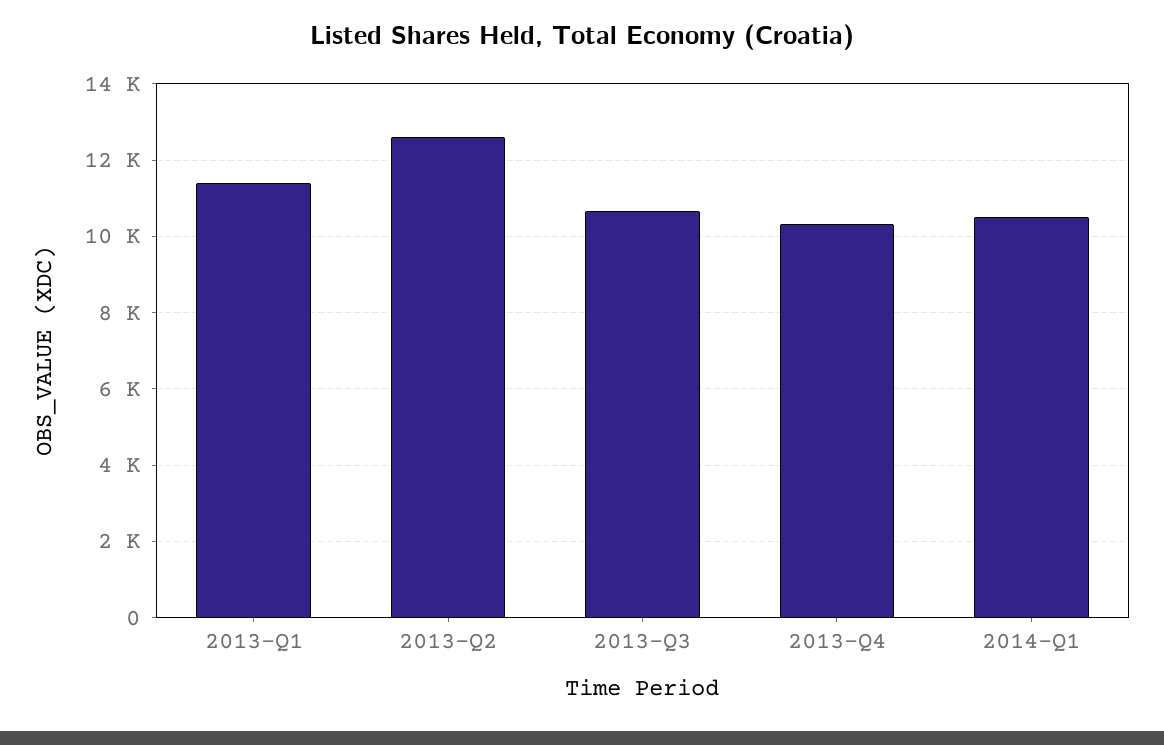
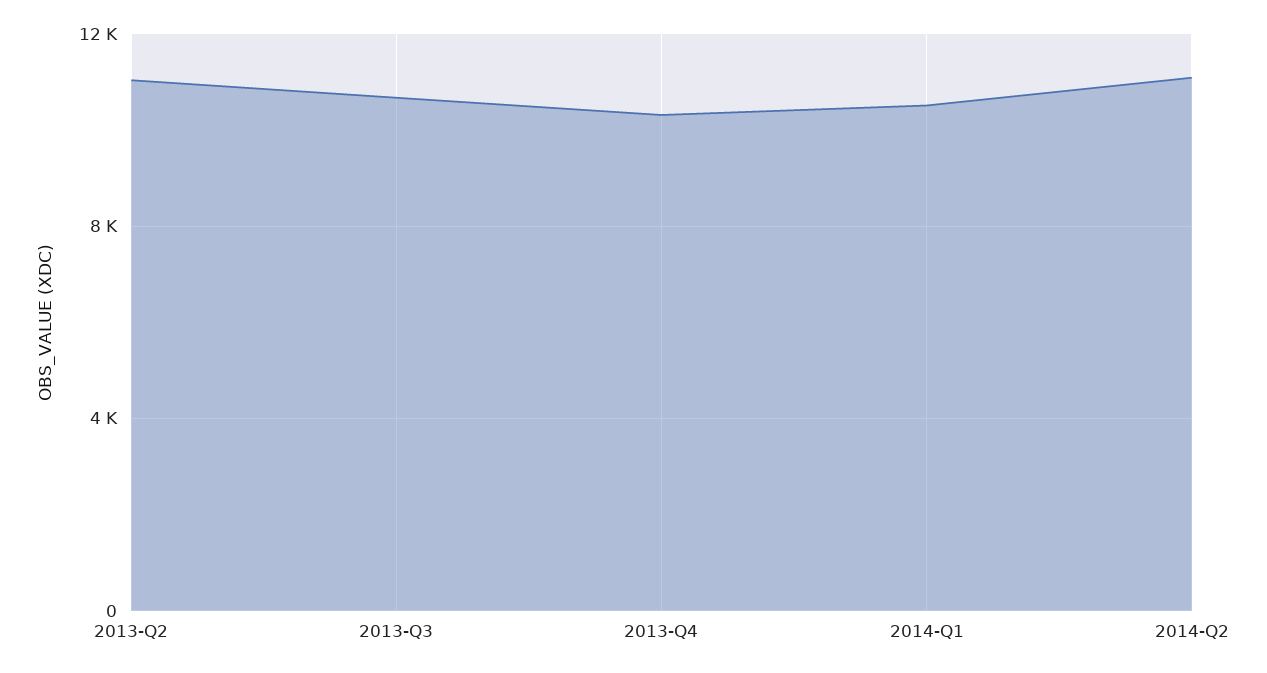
2013-Q1: 11400 -> none
2013-Q2: 12600 -> 11000
2014-Q2: none -> 11000

